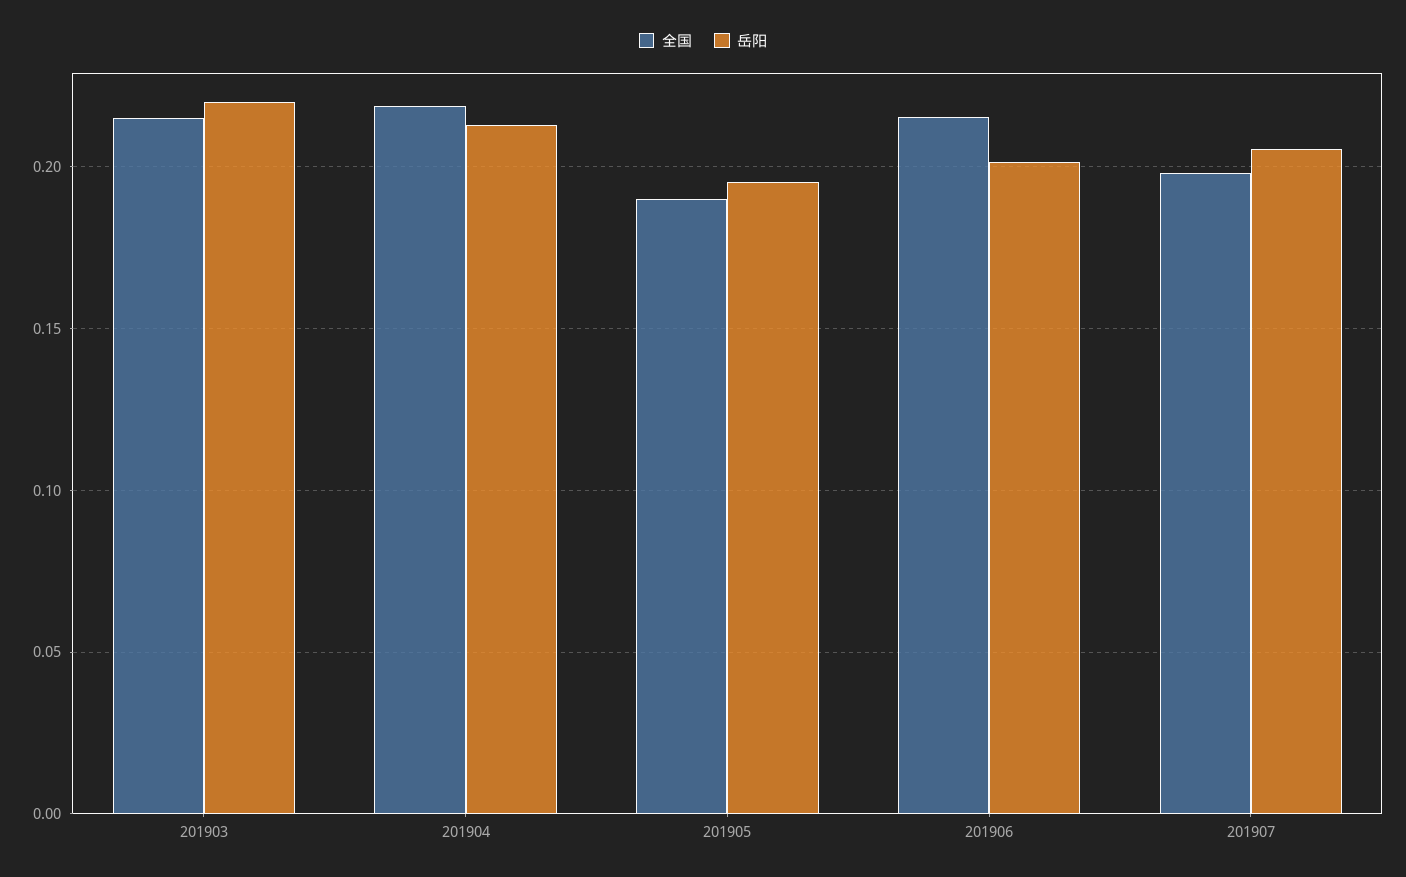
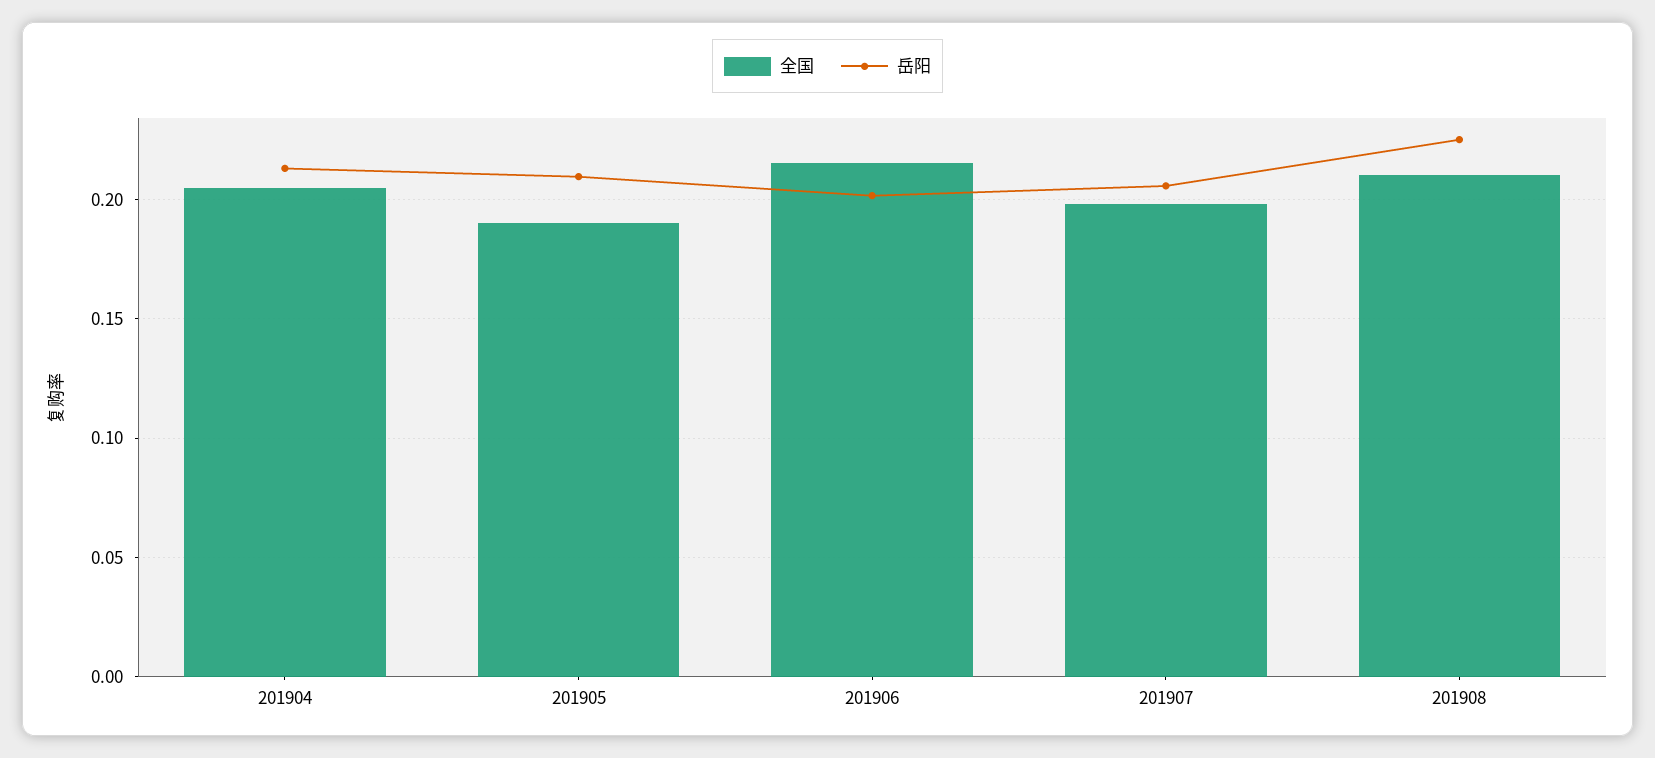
全国, 201903: 0.215 -> none
岳阳, 201903: 0.22 -> none
全国, 201904: 0.22 -> 0.205
岳阳, 201905: 0.195 -> 0.21
全国, 201908: none -> 0.21
岳阳, 201908: none -> 0.225

